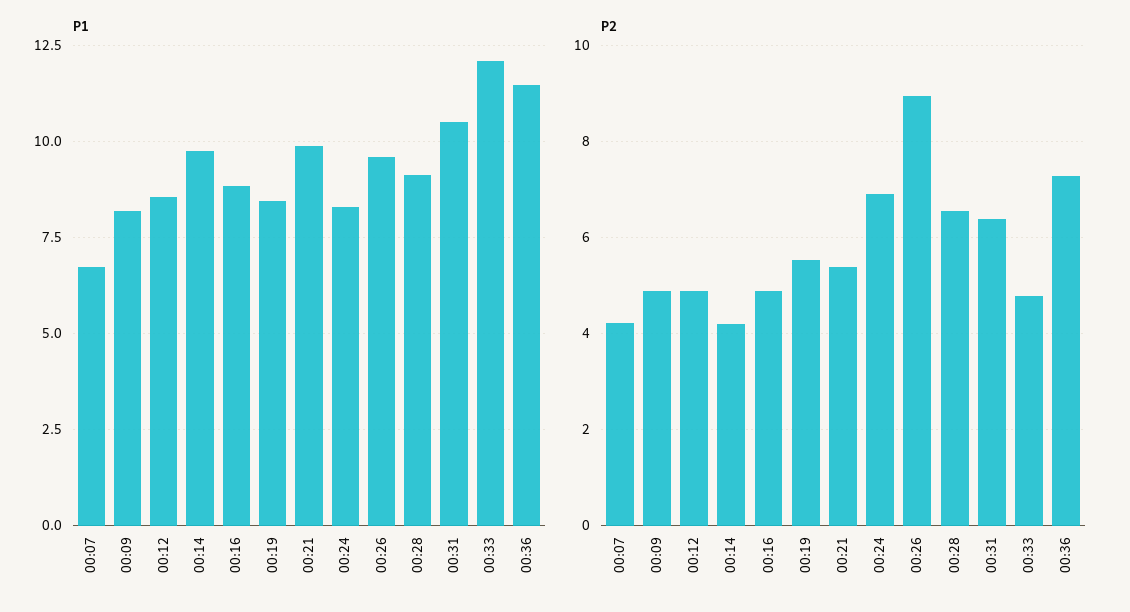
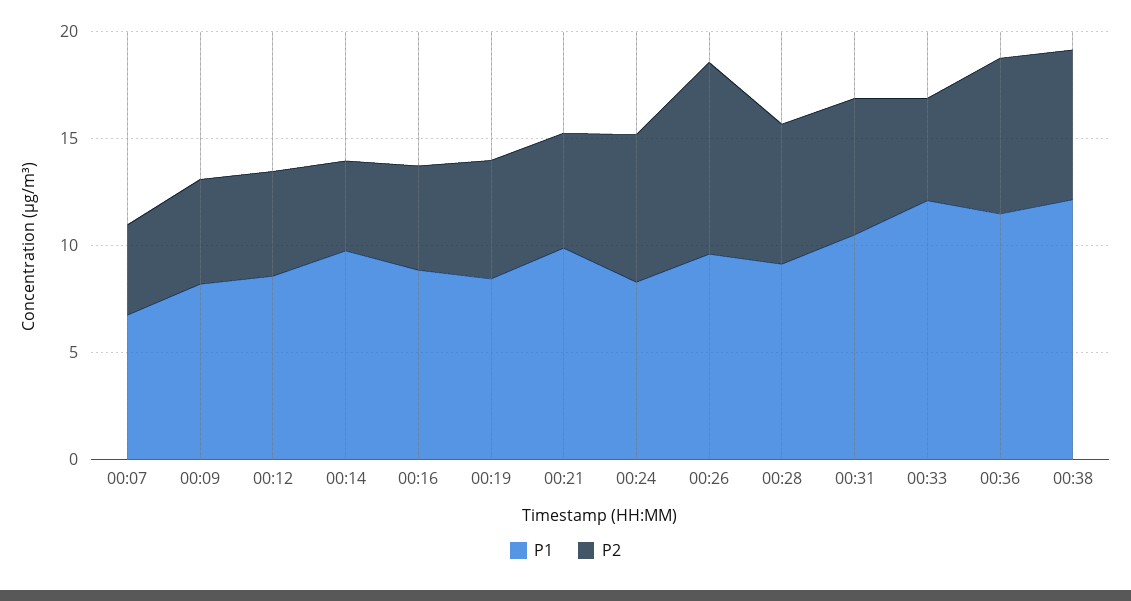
P1, 00:38: none -> 12
P2, 00:38: none -> 7

